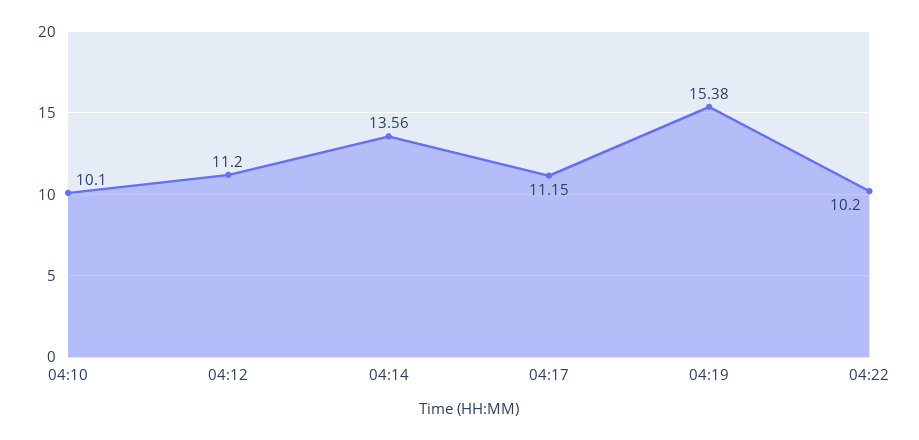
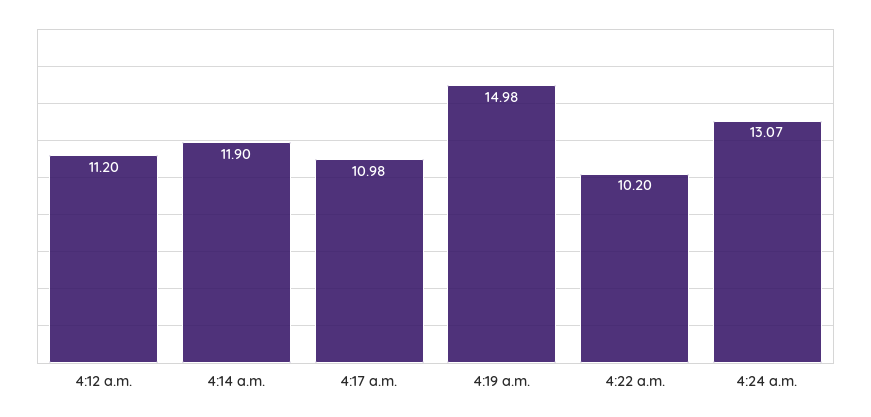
04:10: 10.1 -> none
04:14: 13.56 -> 11.9
04:17: 11.15 -> 10.98
04:19: 15.38 -> 14.98
4:24 a.m.: none -> 13.07

